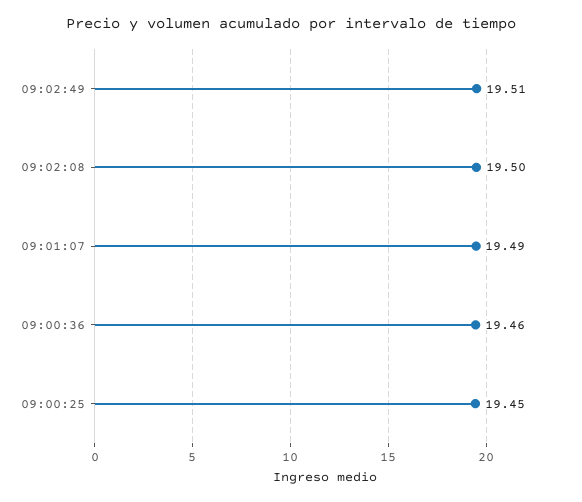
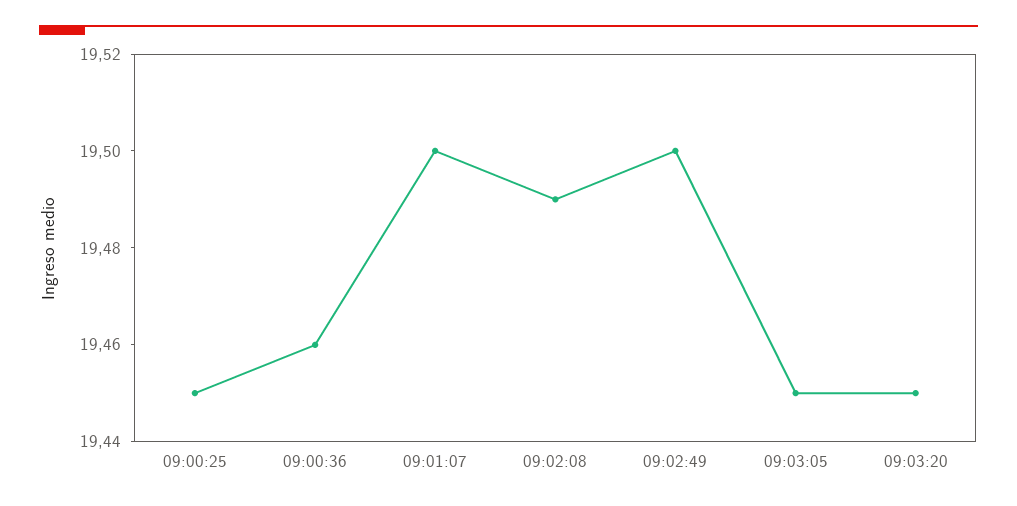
09:02:49: 19.51 -> 19.5
09:02:08: 19.5 -> 19.49
09:01:07: 19.49 -> 19.5
09:03:05: none -> 19.45
09:03:20: none -> 19.45

